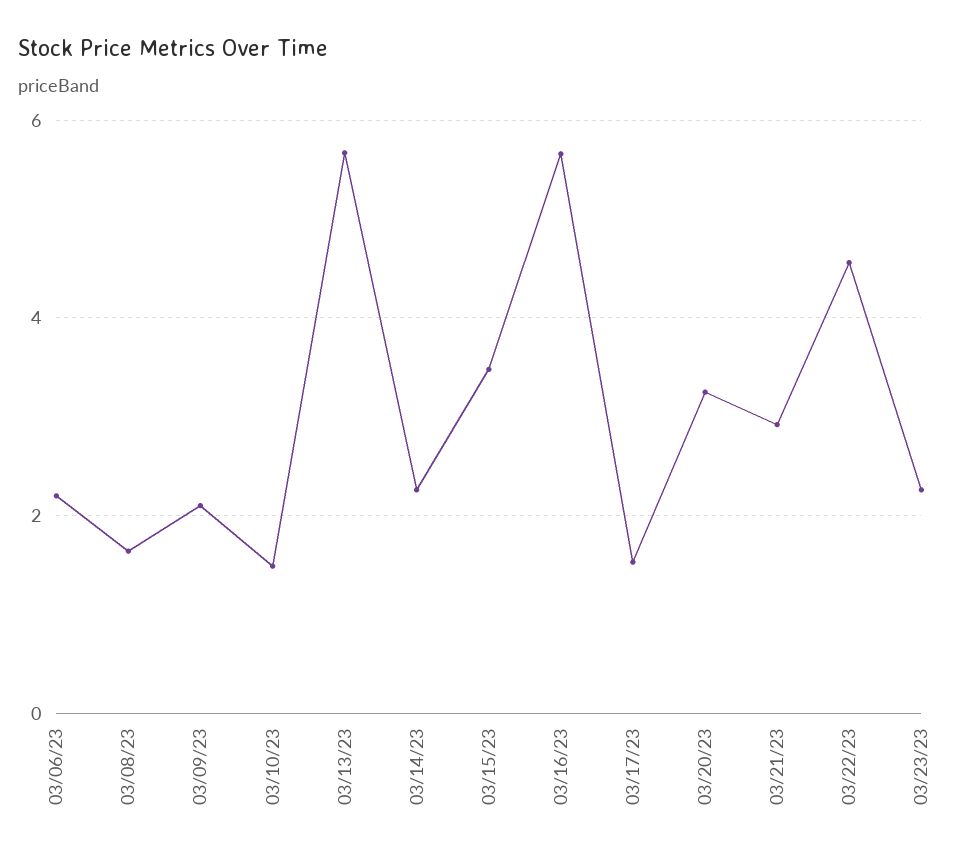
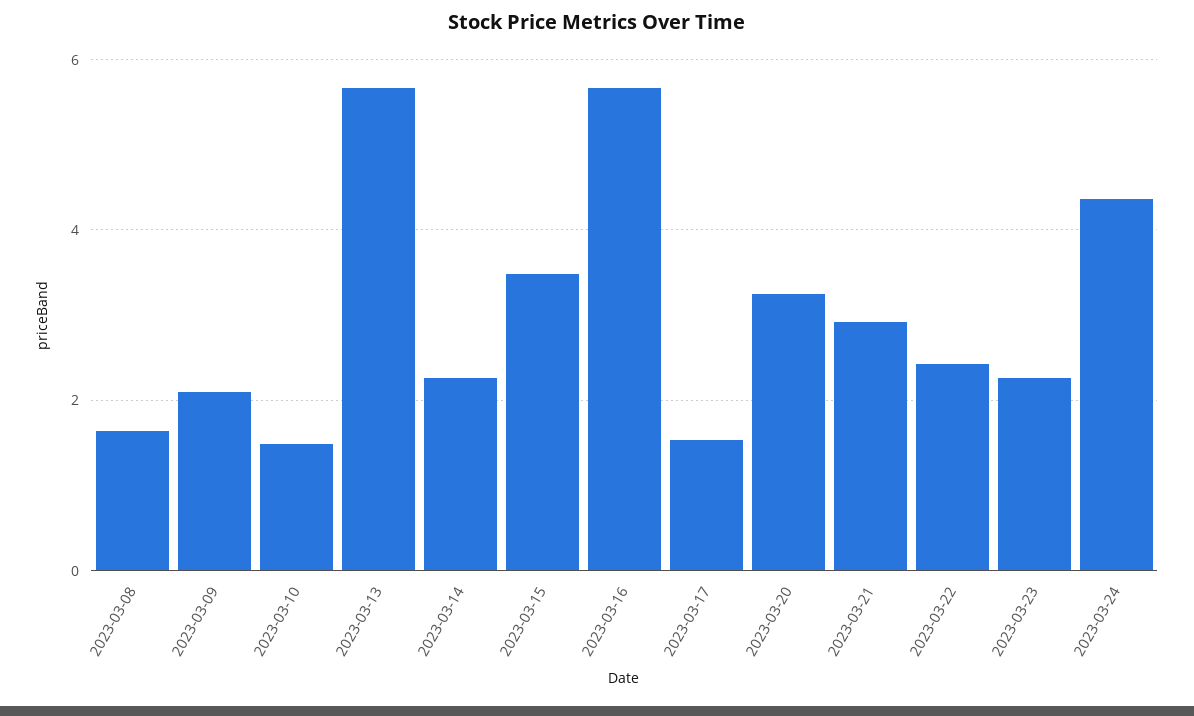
03/06/23: 2.2 -> none
03/22/23: 4.6 -> 2.4
2023-03-24: none -> 4.4

